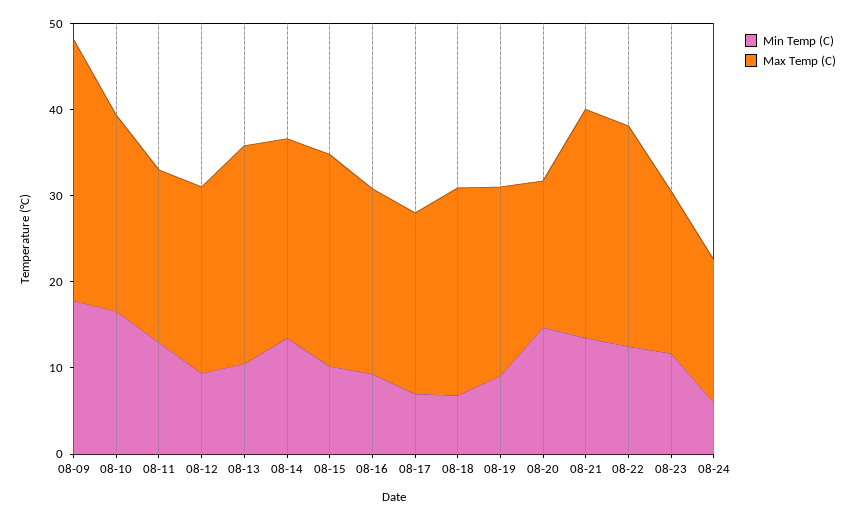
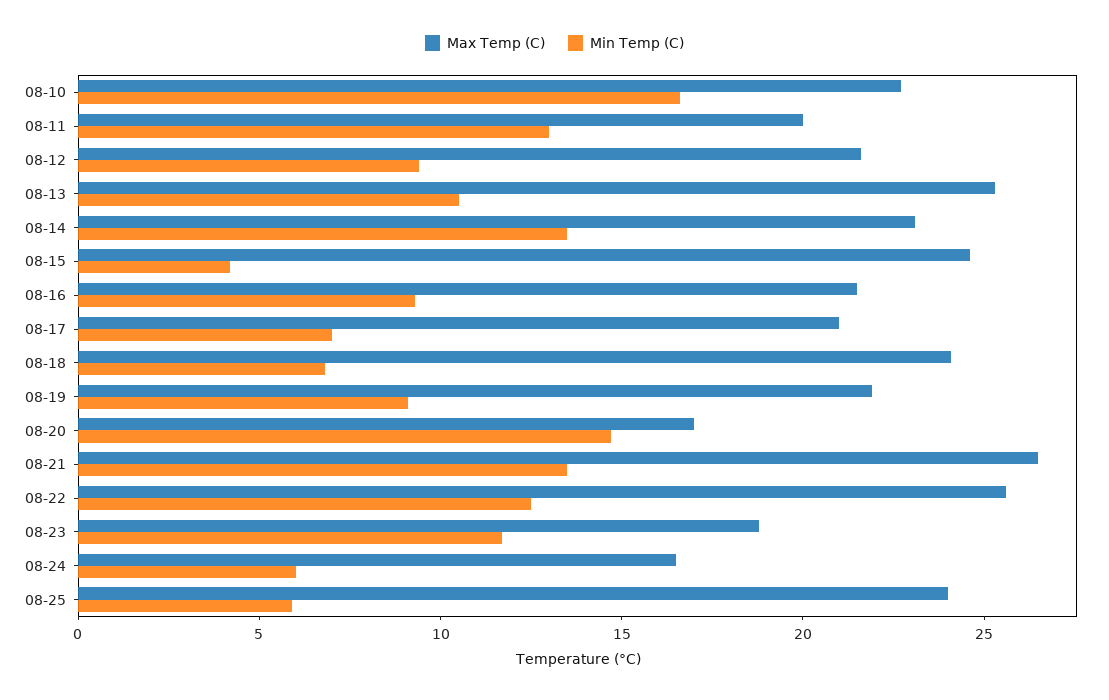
Min Temp (C), 08-09: 18 -> none
Max Temp (C), 08-09: 30 -> none
Min Temp (C), 08-15: 10 -> 4
Max Temp (C), 08-25: none -> 24
Min Temp (C), 08-25: none -> 6

